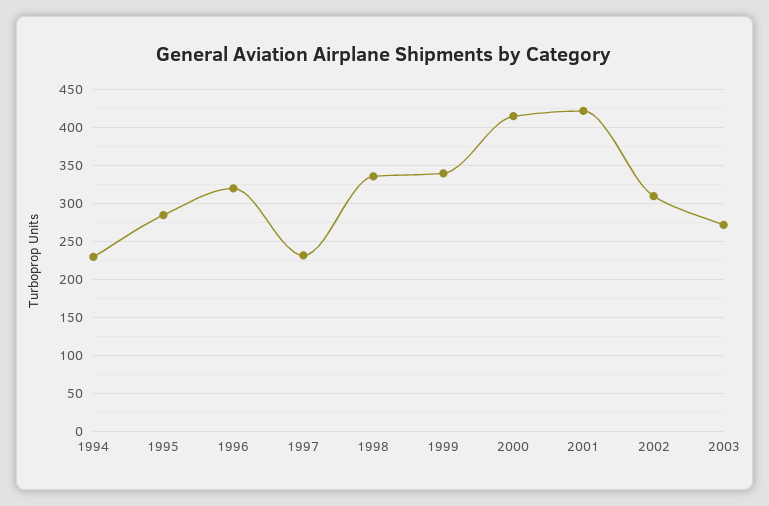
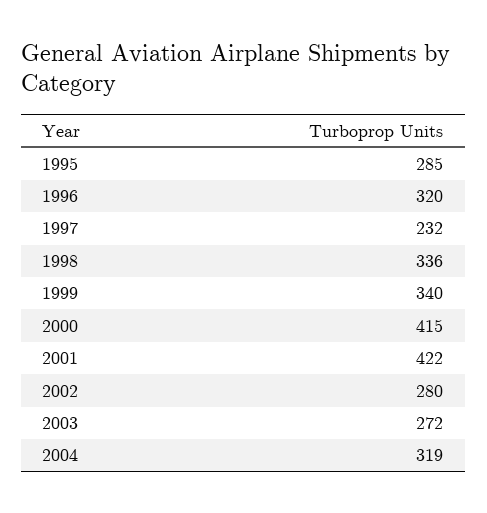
1994: 230 -> none
2002: 310 -> 280
2004: none -> 319

